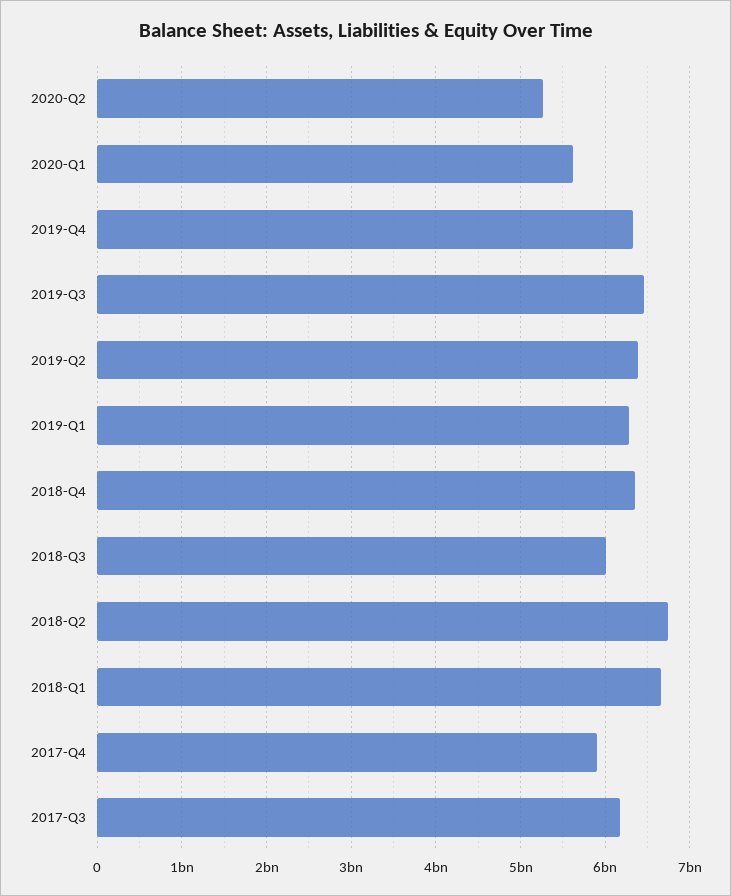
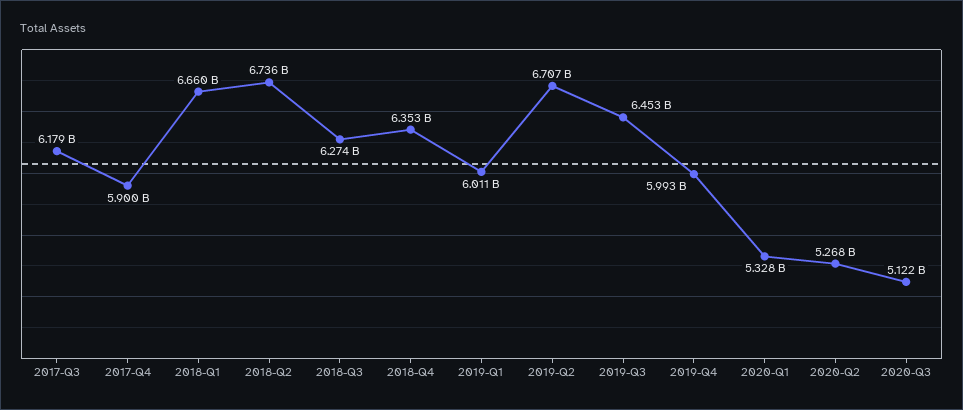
2020-Q1: 5600000000 -> 5328000000
2019-Q4: 6300000000 -> 5993000000
2019-Q2: 6400000000 -> 6707000000
2019-Q1: 6300000000 -> 6011000000
2018-Q3: 6000000000 -> 6274000000
2020-Q3: none -> 5122000000

